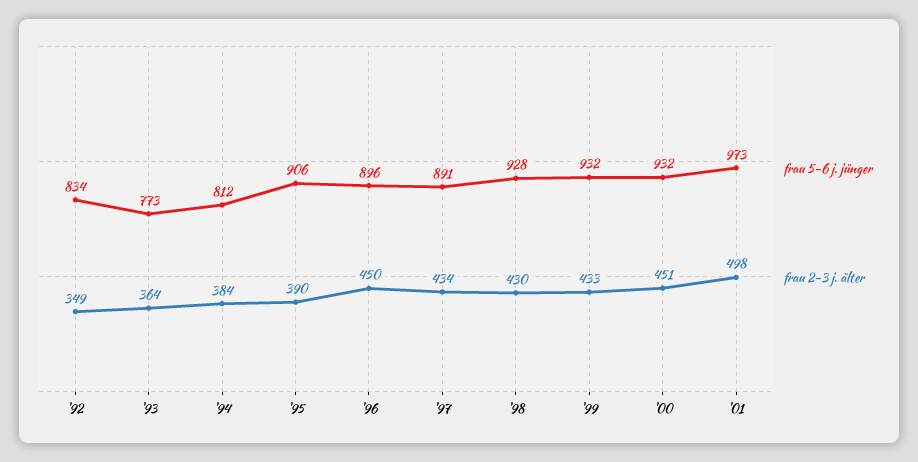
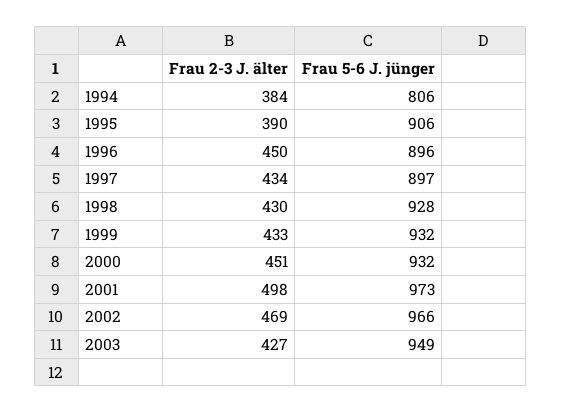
frau 5-6 j. jünger, '92: 834 -> none
frau 2-3 j. älter, '92: 349 -> none
frau 5-6 j. jünger, '93: 773 -> none
frau 2-3 j. älter, '93: 364 -> none
frau 5-6 j. jünger, '94: 812 -> 806
frau 5-6 j. jünger, '97: 891 -> 897
frau 2-3 j. älter, 2002: none -> 469
frau 5-6 j. jünger, 2002: none -> 966
frau 2-3 j. älter, 2003: none -> 427
frau 5-6 j. jünger, 2003: none -> 949

